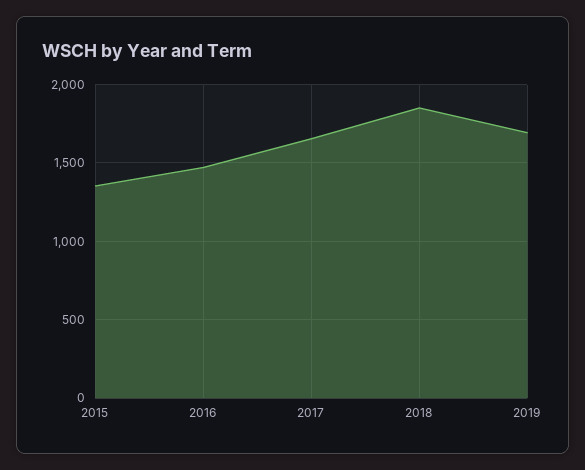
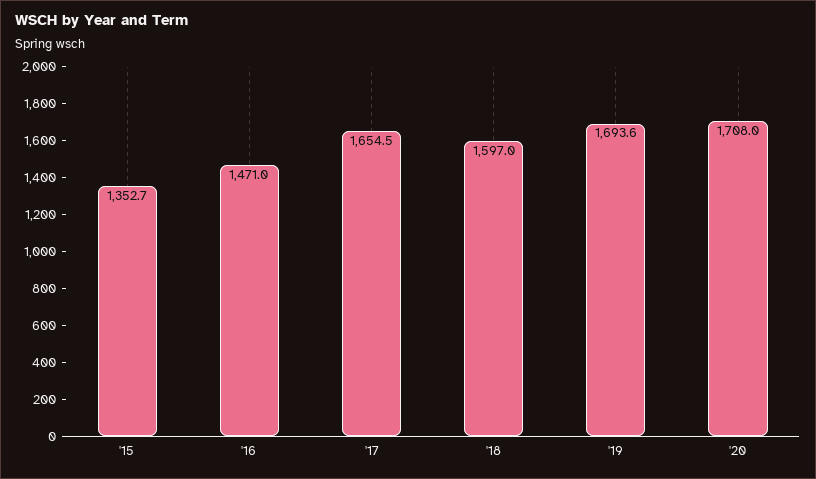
2018: 1850 -> 1597
'20: none -> 1708

